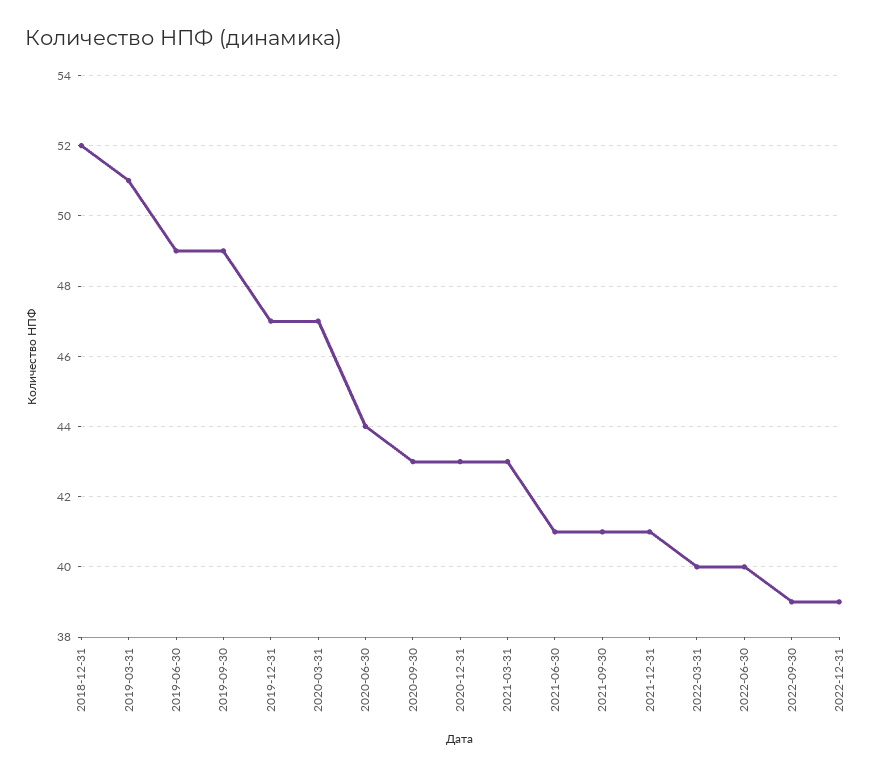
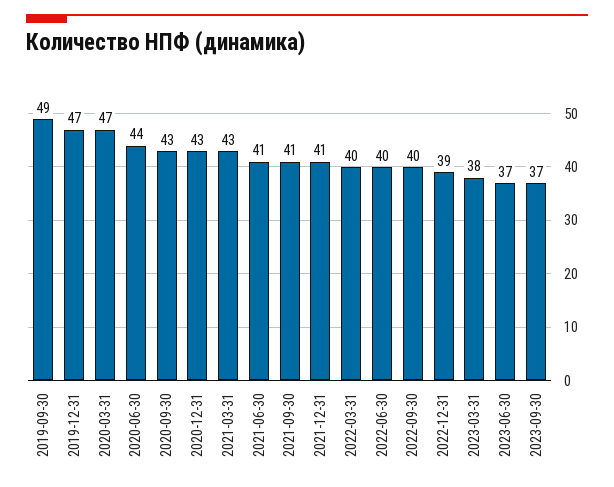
2018-12-31: 52 -> none
2019-03-31: 51 -> none
2019-06-30: 49 -> none
2022-09-30: 39 -> 40
2023-03-31: none -> 38
2023-06-30: none -> 37
2023-09-30: none -> 37

